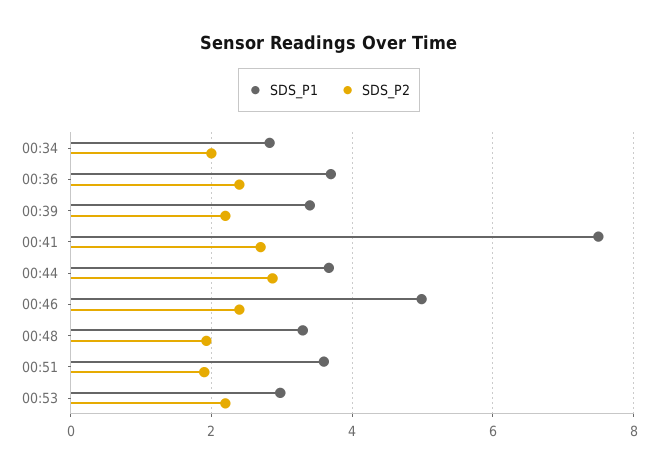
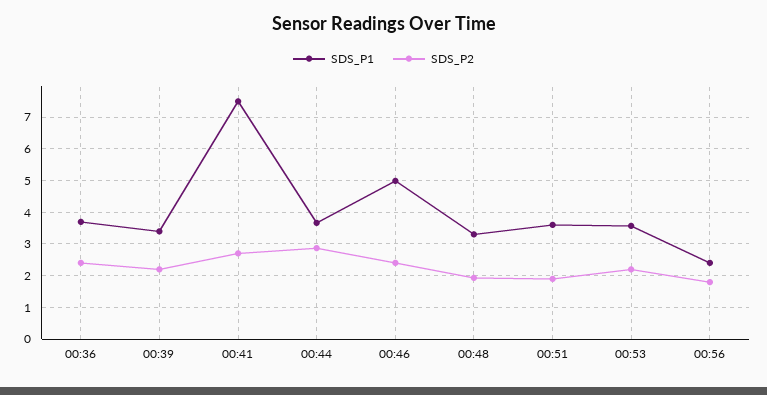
SDS_P1, 00:34: 2.8 -> none
SDS_P2, 00:34: 2 -> none
SDS_P1, 00:53: 3 -> 3.6
SDS_P1, 00:56: none -> 2.4
SDS_P2, 00:56: none -> 1.8

